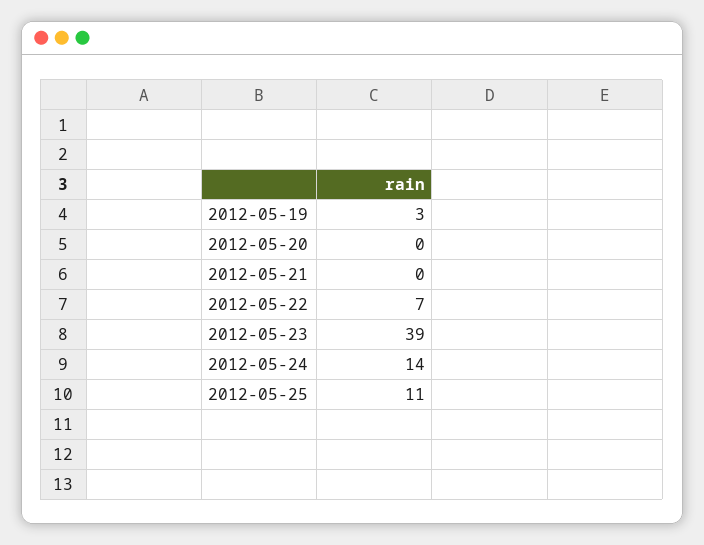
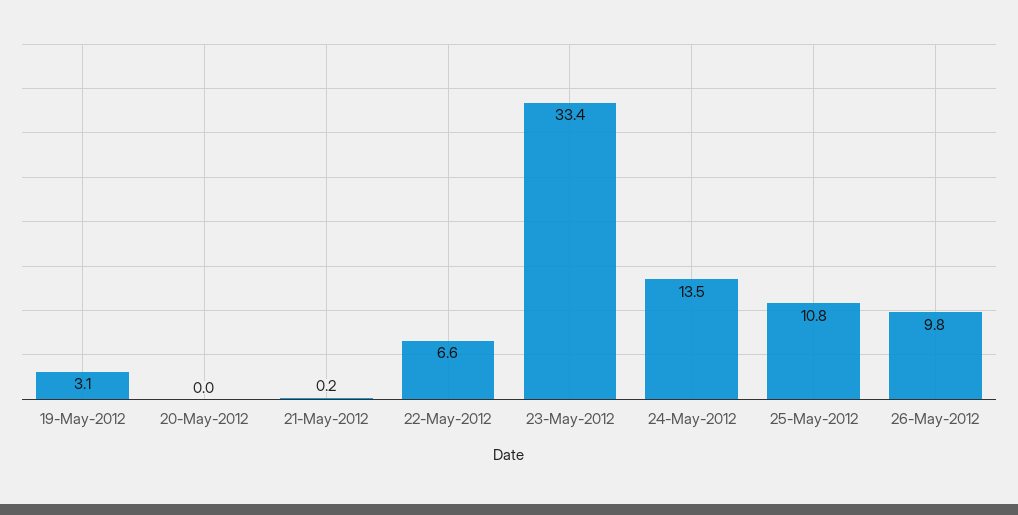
2012-05-23: 39 -> 33.4
26-May-2012: none -> 9.8

